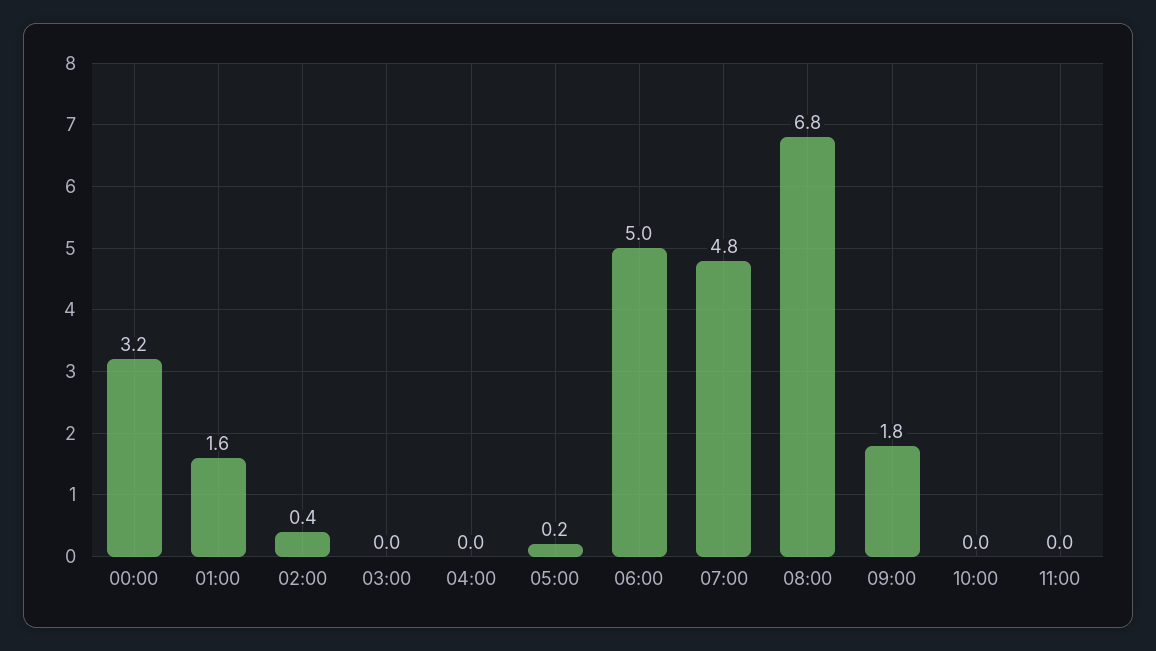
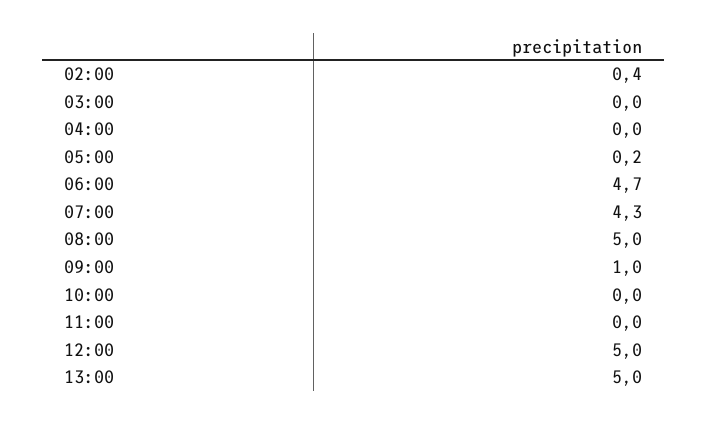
00:00: 3.2 -> none
01:00: 1.6 -> none
06:00: 5 -> 4.7
07:00: 4.8 -> 4.3
08:00: 6.8 -> 5
09:00: 1.8 -> 1
12:00: none -> 5
13:00: none -> 5

